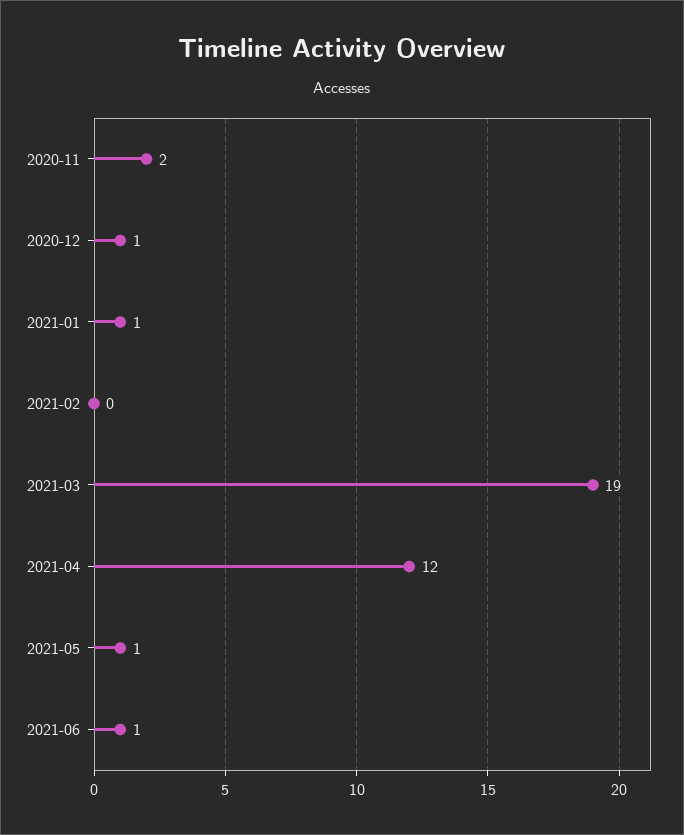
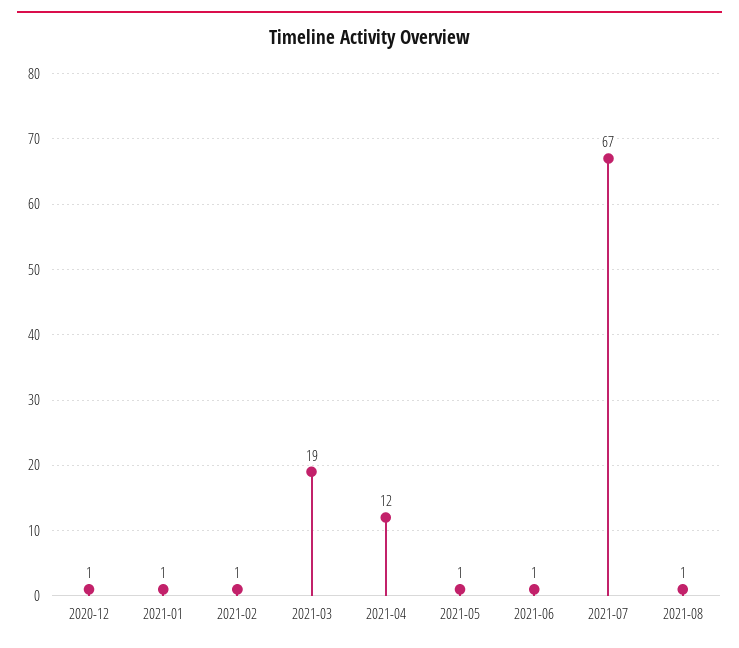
2020-11: 2 -> none
2021-02: 0 -> 1
2021-07: none -> 67
2021-08: none -> 1

